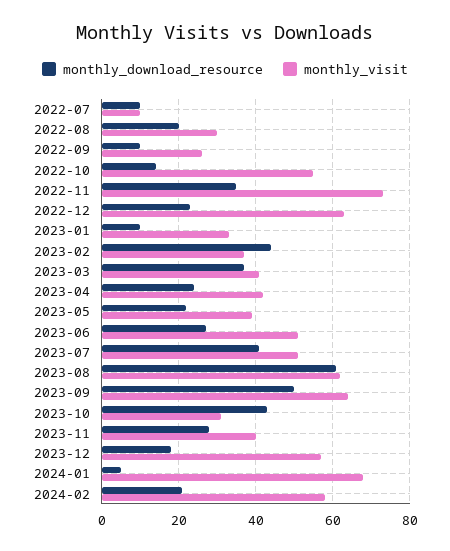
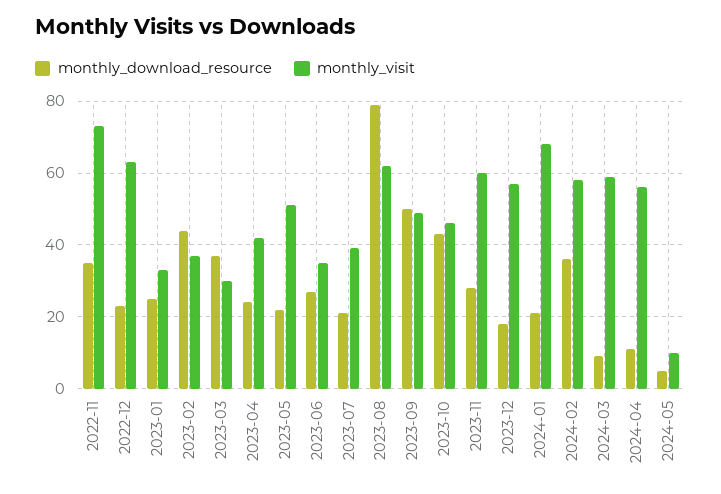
monthly_download_resource, 2022-07: 10 -> none
monthly_visit, 2022-07: 10 -> none
monthly_download_resource, 2022-08: 20 -> none
monthly_visit, 2022-08: 30 -> none
monthly_download_resource, 2022-09: 10 -> none
monthly_visit, 2022-09: 25 -> none
monthly_download_resource, 2022-10: 15 -> none
monthly_visit, 2022-10: 55 -> none
monthly_download_resource, 2023-01: 10 -> 25
monthly_visit, 2023-03: 40 -> 30
monthly_visit, 2023-05: 40 -> 50
monthly_visit, 2023-06: 50 -> 35
monthly_download_resource, 2023-07: 40 -> 20
monthly_visit, 2023-07: 50 -> 40
monthly_download_resource, 2023-08: 60 -> 80
monthly_visit, 2023-09: 65 -> 50
monthly_visit, 2023-10: 30 -> 45
monthly_visit, 2023-11: 40 -> 60
monthly_download_resource, 2024-01: 5 -> 20
monthly_download_resource, 2024-02: 20 -> 35
monthly_download_resource, 2024-03: none -> 10
monthly_visit, 2024-03: none -> 60
monthly_download_resource, 2024-04: none -> 10
monthly_visit, 2024-04: none -> 55
monthly_download_resource, 2024-05: none -> 5
monthly_visit, 2024-05: none -> 10

